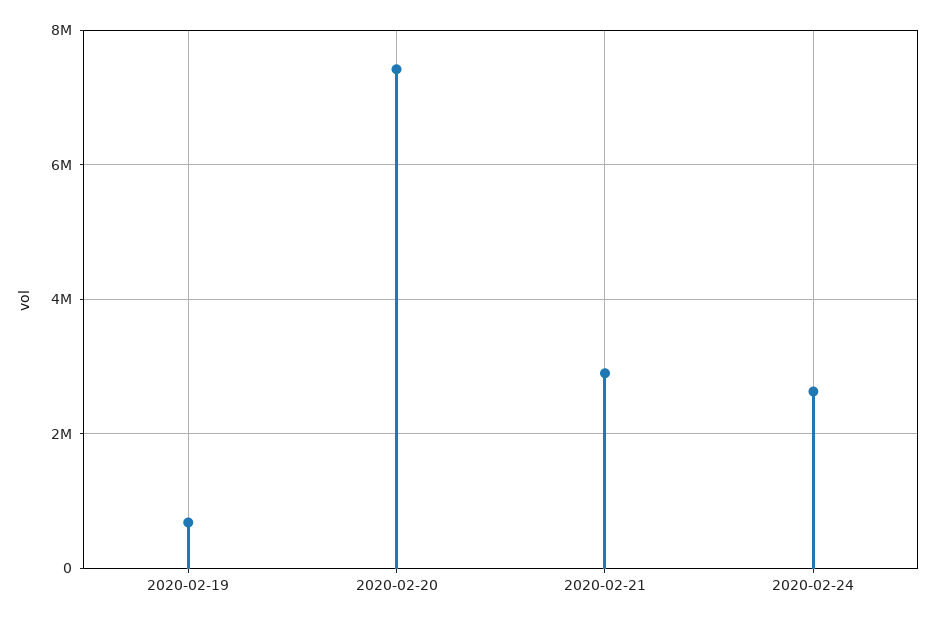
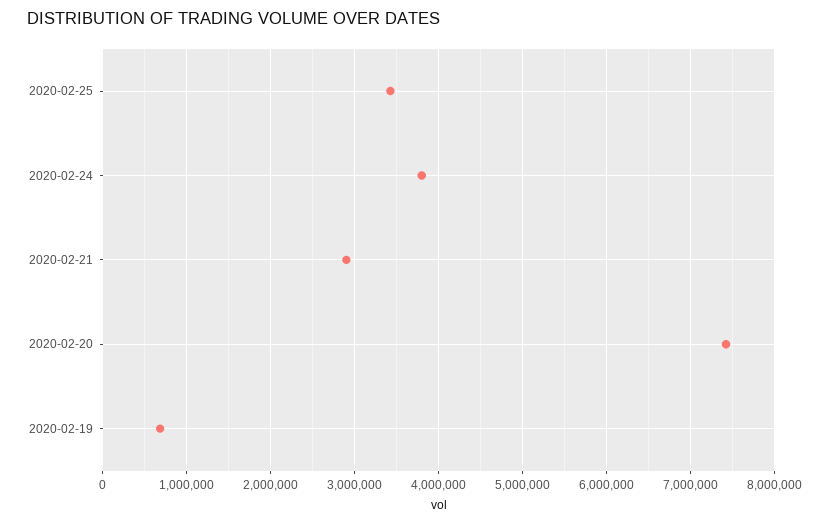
2020-02-24: 2600000 -> 3800000
2020-02-25: none -> 3400000

